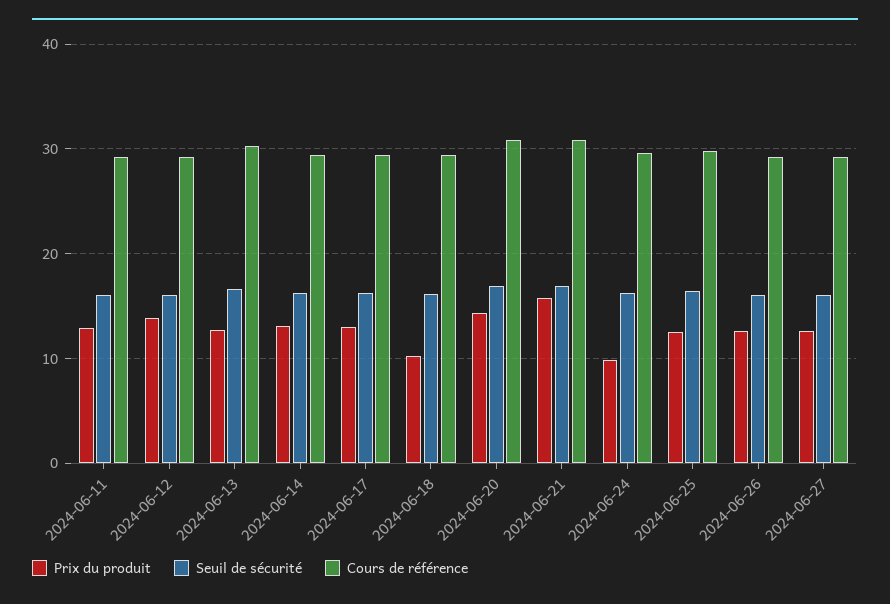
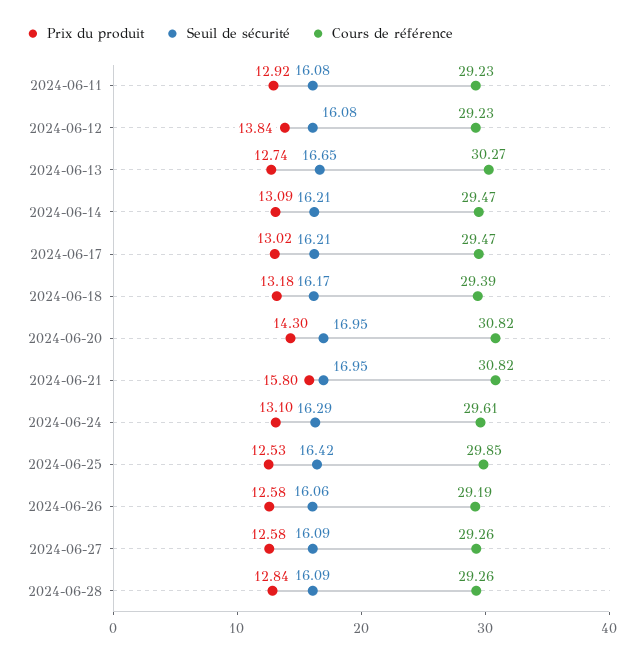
Prix du produit, 2024-06-18: 10 -> 13.18
Prix du produit, 2024-06-24: 10 -> 13.1
Prix du produit, 2024-06-28: none -> 12.84
Seuil de sécurité, 2024-06-28: none -> 16.09
Cours de référence, 2024-06-28: none -> 29.26

